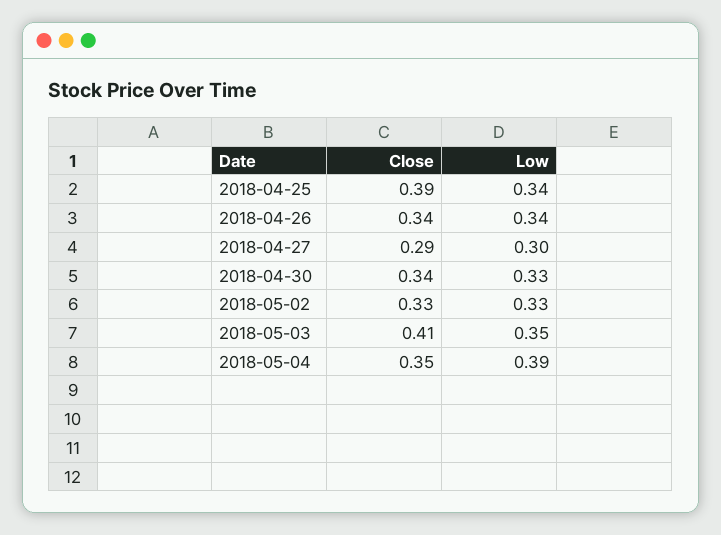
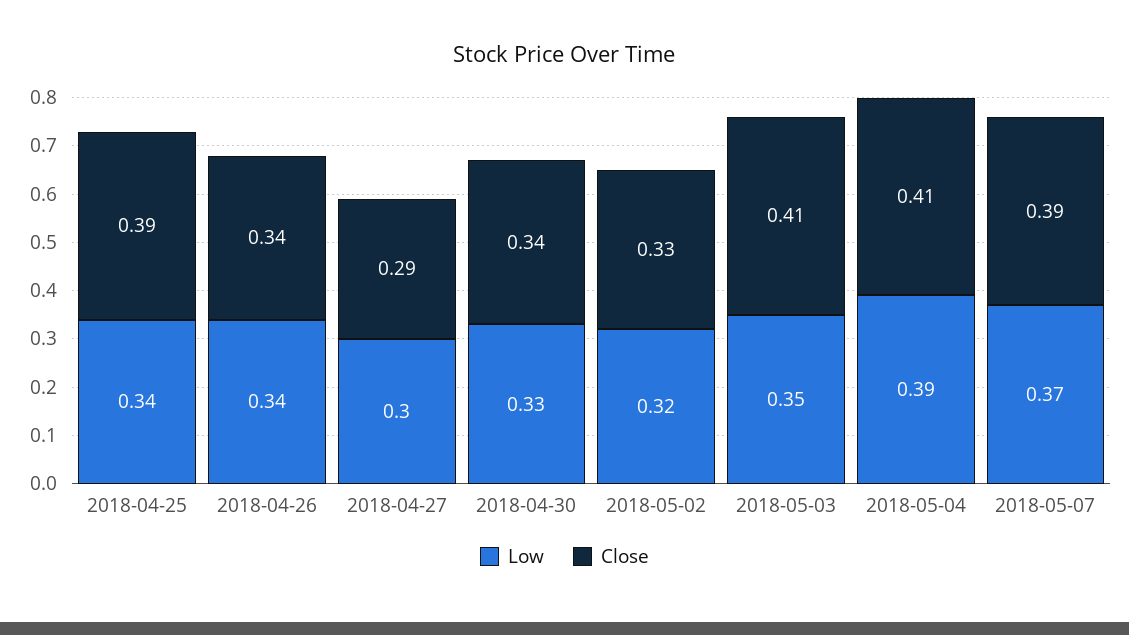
Low, 2018-05-02: 0.33 -> 0.32
Close, 2018-05-04: 0.35 -> 0.41
Low, 2018-05-07: none -> 0.37
Close, 2018-05-07: none -> 0.39

